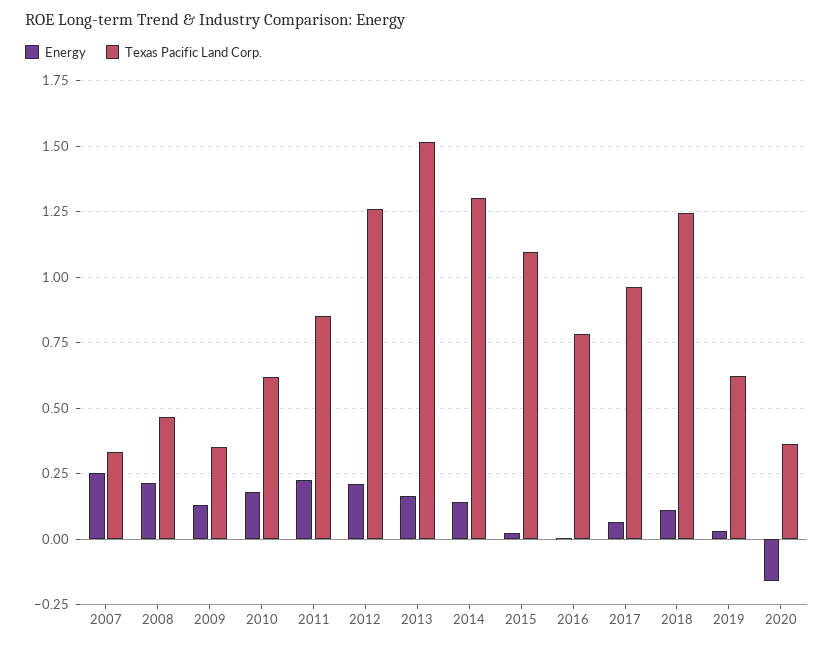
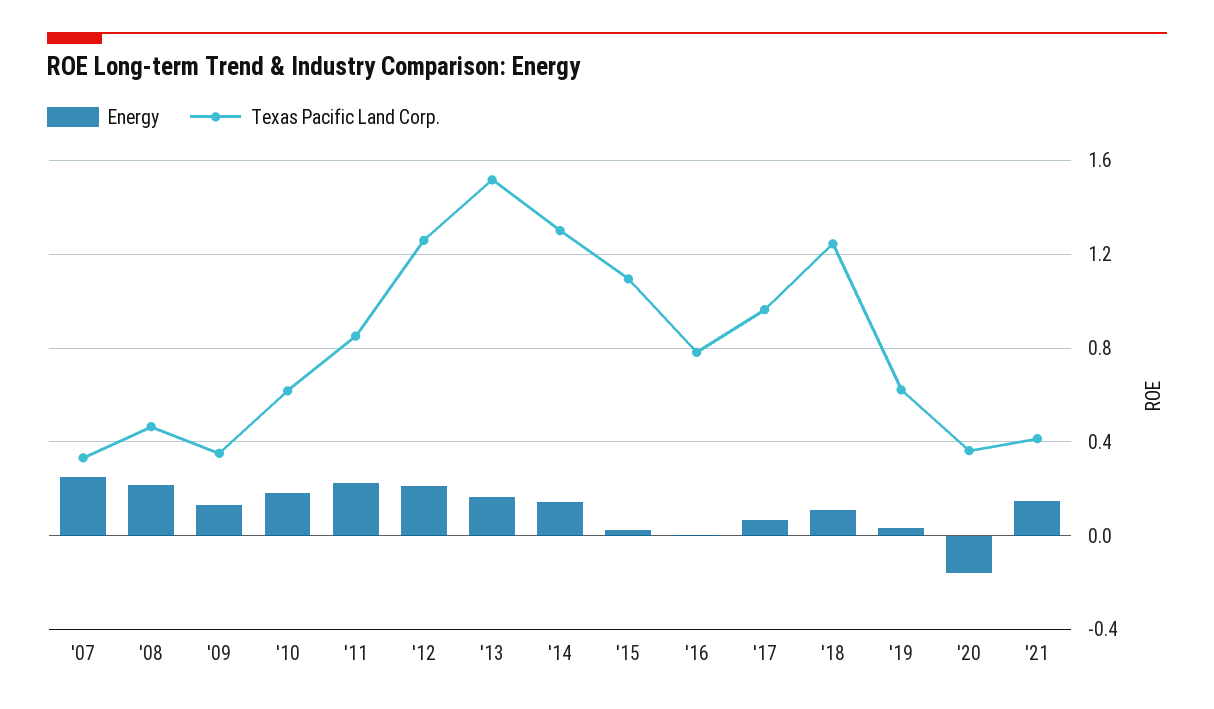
Energy, '21: none -> 0.15
Texas Pacific Land Corp., '21: none -> 0.4

